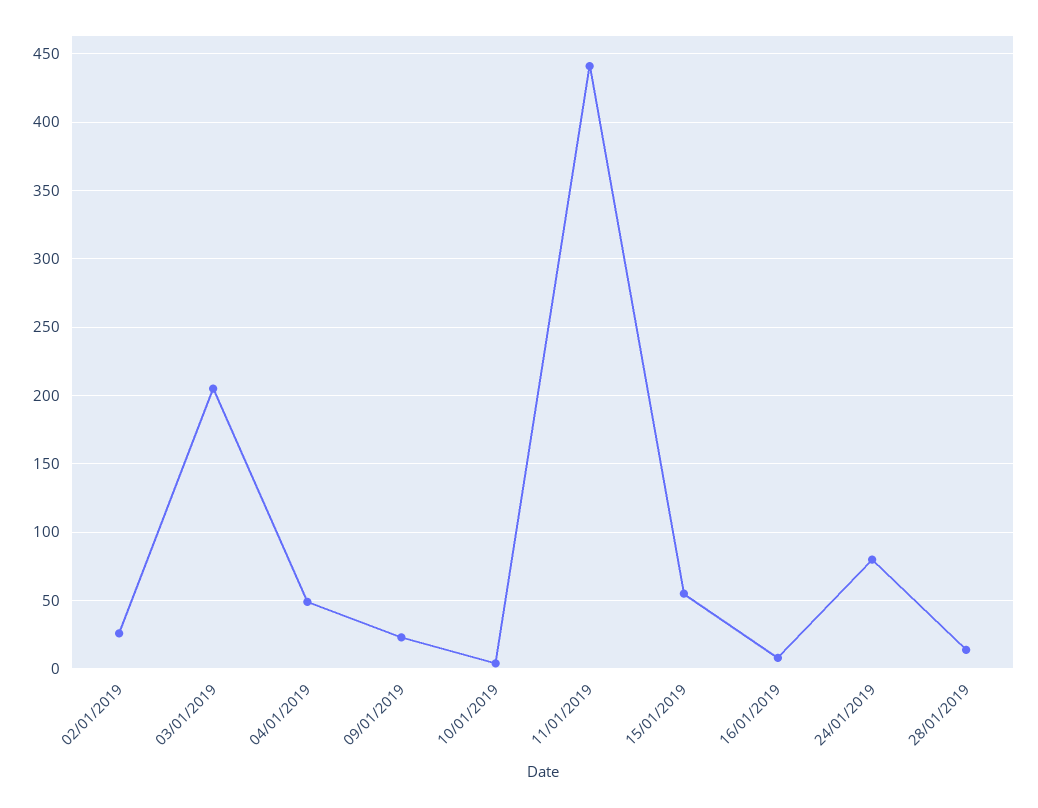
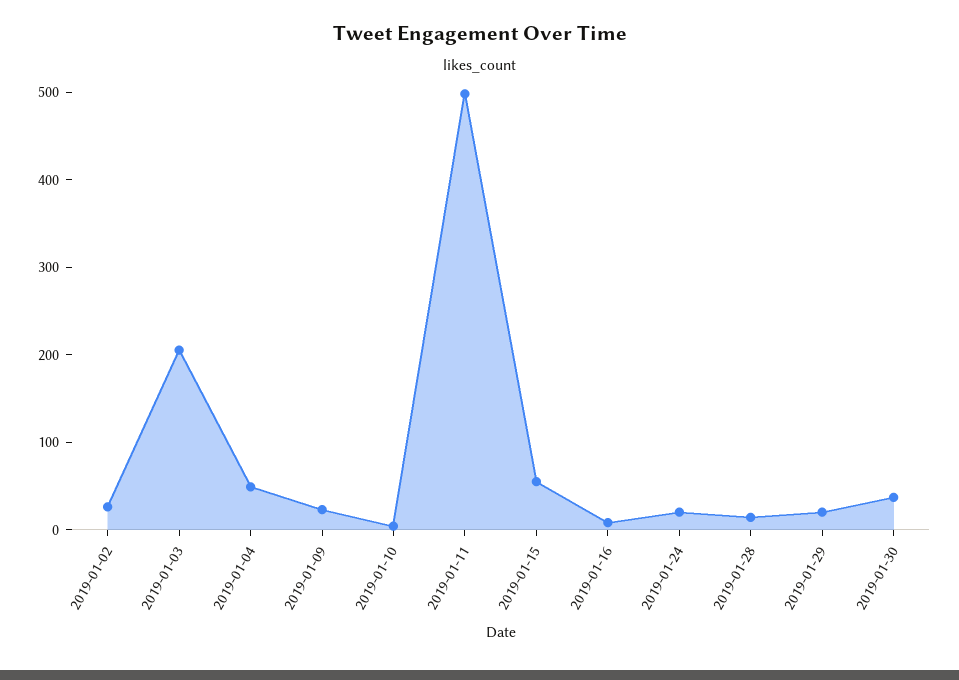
11/01/2019: 440 -> 500
24/01/2019: 80 -> 20
2019-01-29: none -> 20
2019-01-30: none -> 40

